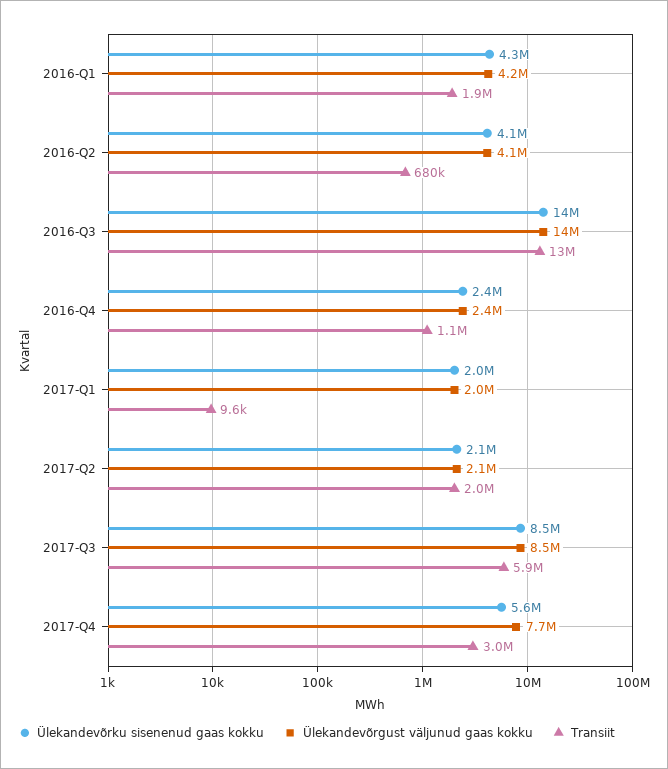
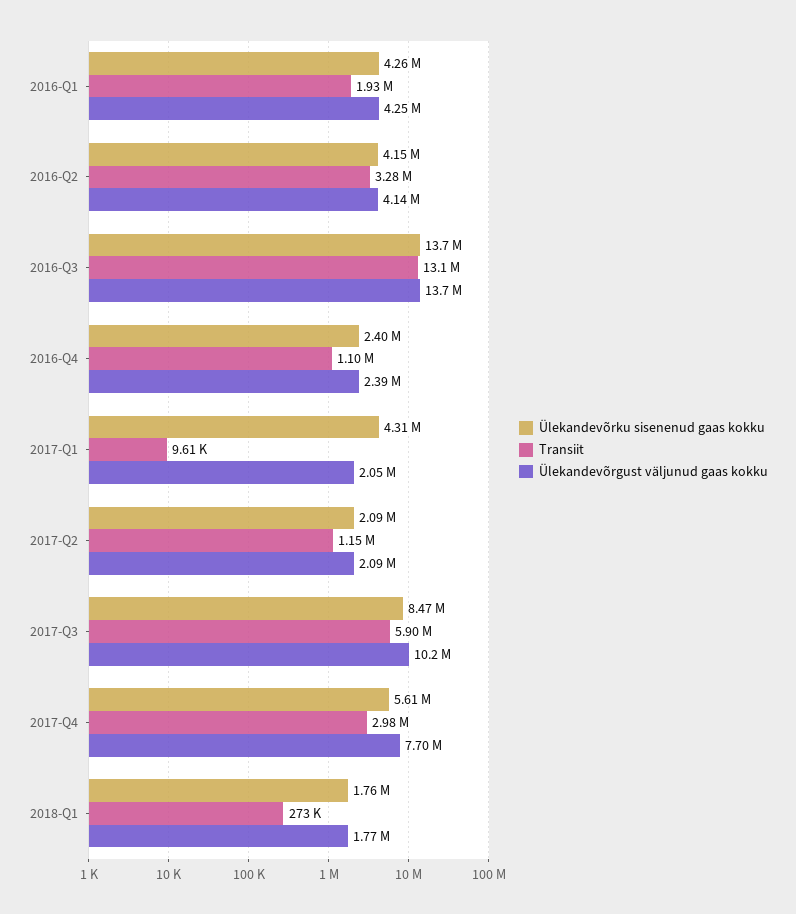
Transiit, 2016-Q2: 680000 -> 3280000
Ülekandevõrku sisenenud gaas kokku, 2017-Q1: 2000000 -> 4310000
Transiit, 2017-Q2: 2000000 -> 1150000
Ülekandevõrgust väljunud gaas kokku, 2017-Q3: 8500000 -> 10200000
Ülekandevõrku sisenenud gaas kokku, 2018-Q1: none -> 1760000
Transiit, 2018-Q1: none -> 273000
Ülekandevõrgust väljunud gaas kokku, 2018-Q1: none -> 1770000

